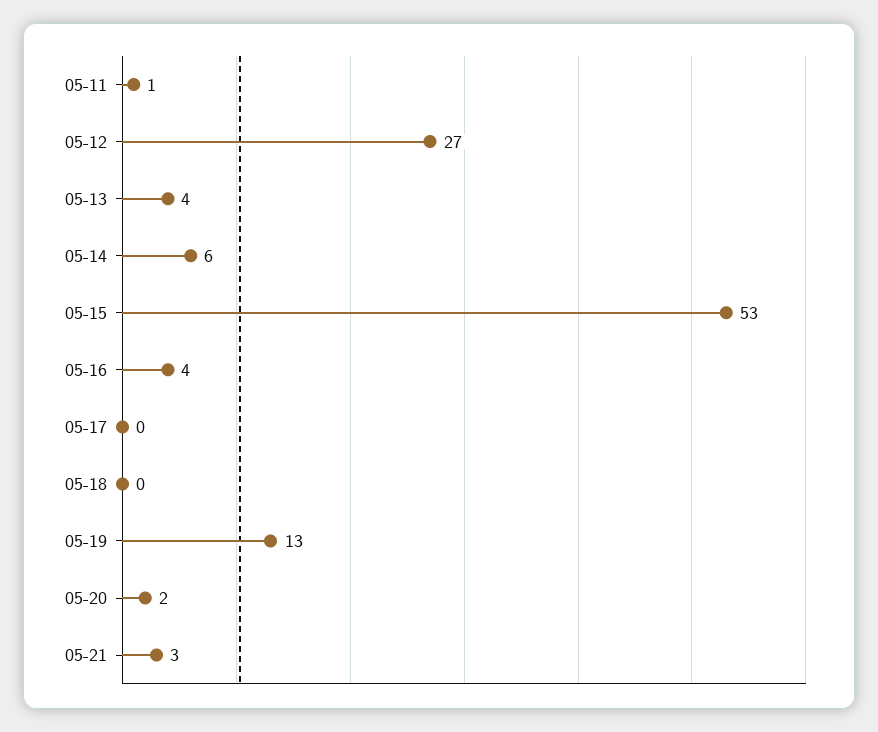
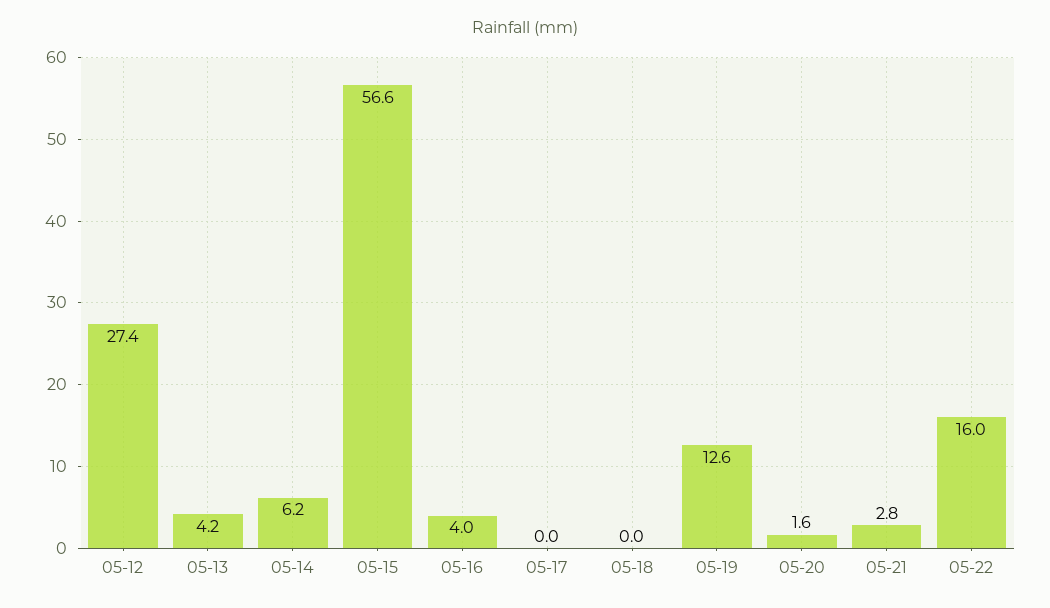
05-11: 1 -> none
05-15: 53 -> 56.6
05-22: none -> 16

